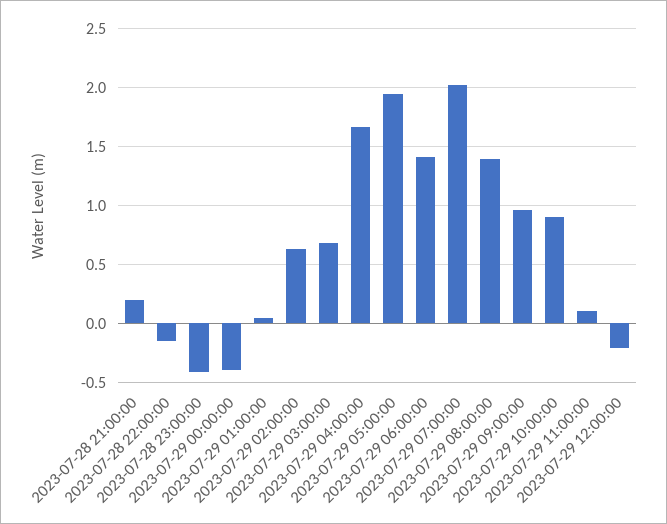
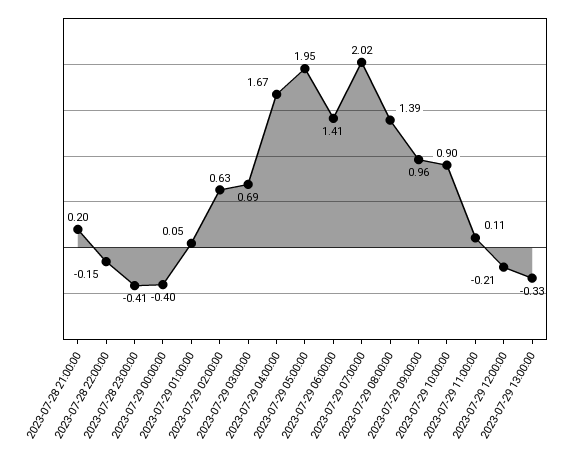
2023-07-29 13:00:00: none -> -0.33

